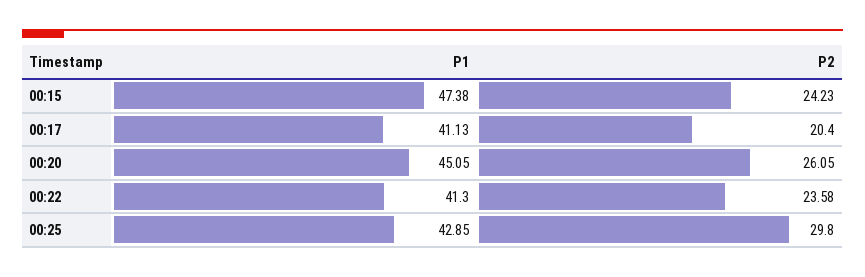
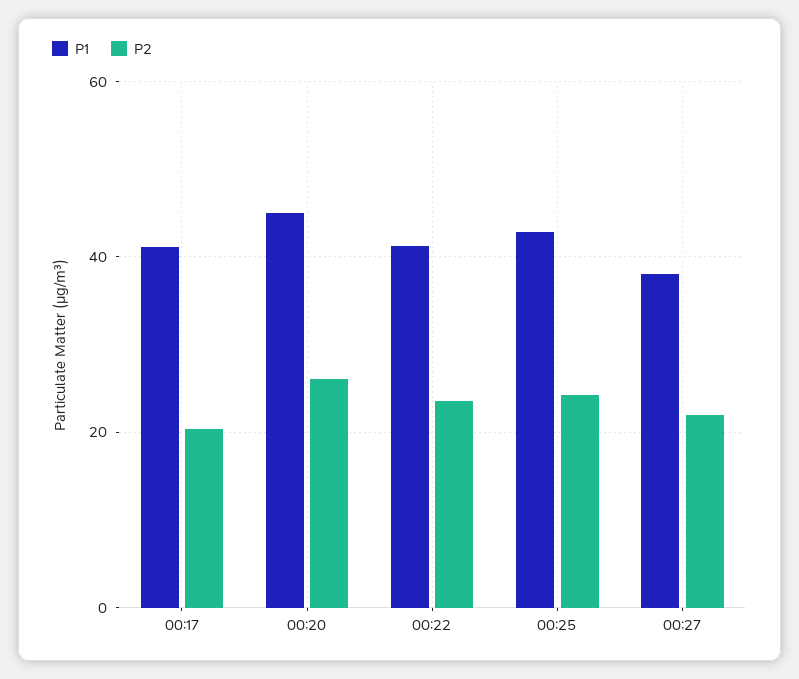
P1, 00:15: 47.38 -> none
P2, 00:15: 24.23 -> none
P2, 00:25: 29.8 -> 24
P1, 00:27: none -> 38
P2, 00:27: none -> 22

